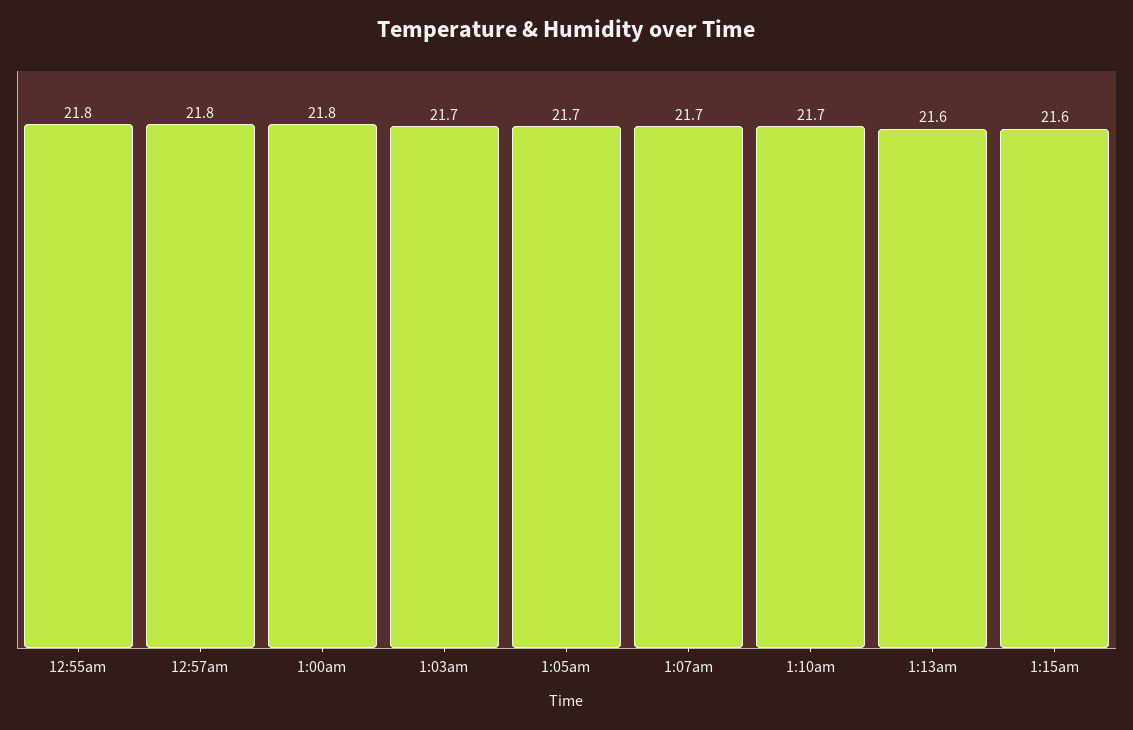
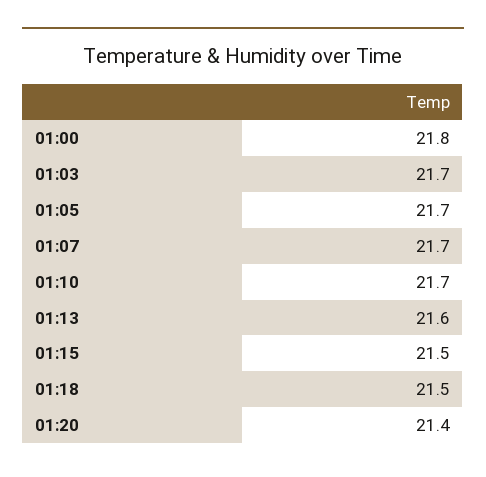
12:55am: 21.8 -> none
12:57am: 21.8 -> none
1:15am: 21.6 -> 21.5
01:18: none -> 21.5
01:20: none -> 21.4

